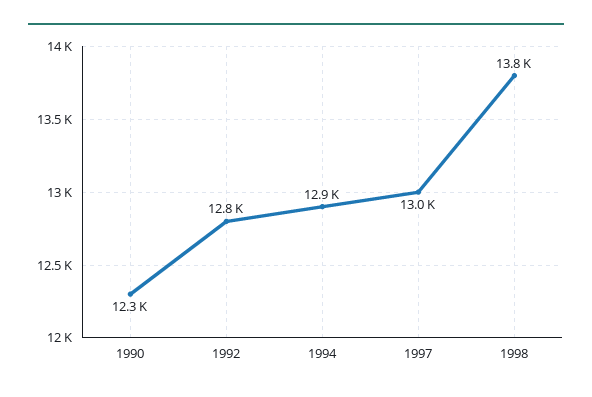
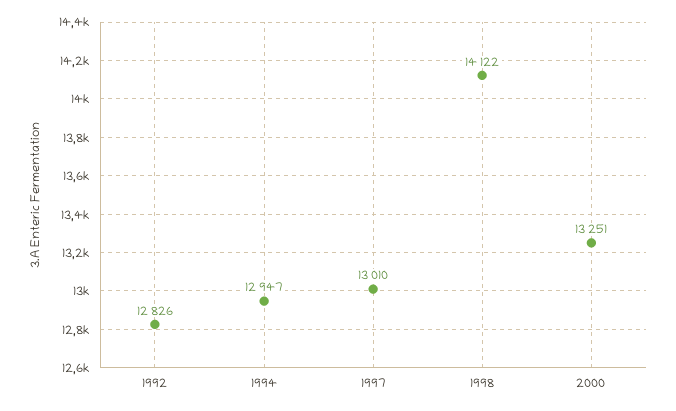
1990: 12300 -> none
1998: 13800 -> 14122
2000: none -> 13251

